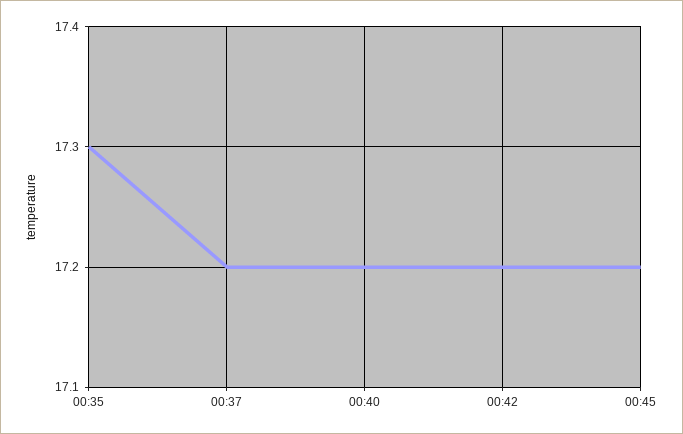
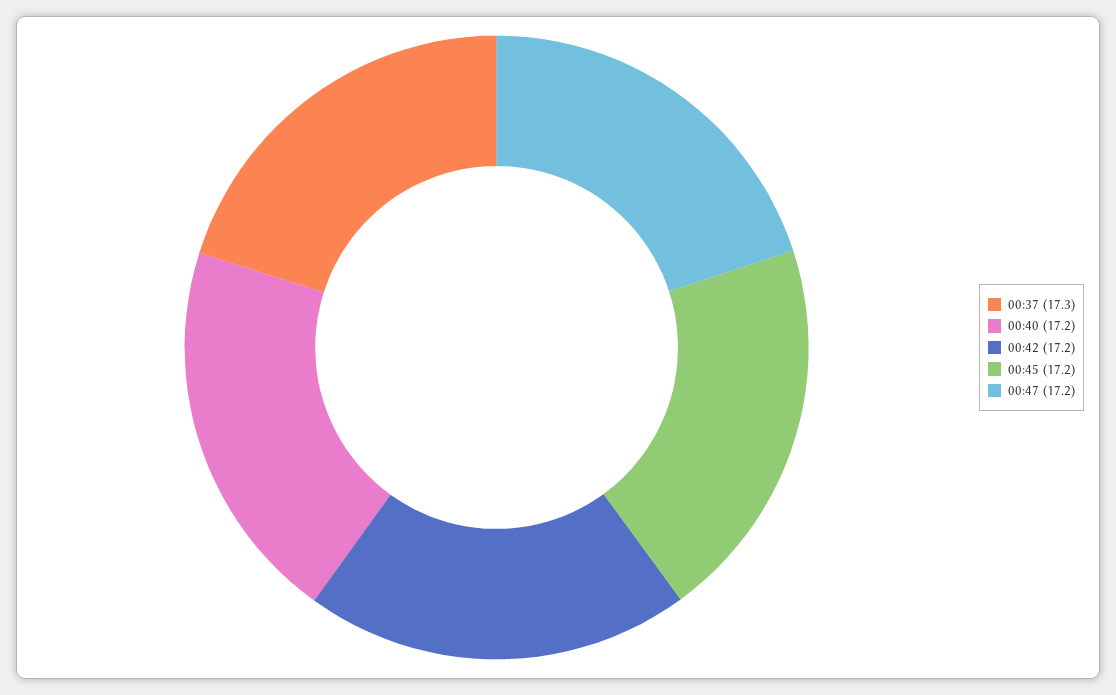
00:35: 17.3 -> none
00:37: 17.2 -> 17.3
00:47: none -> 17.2

